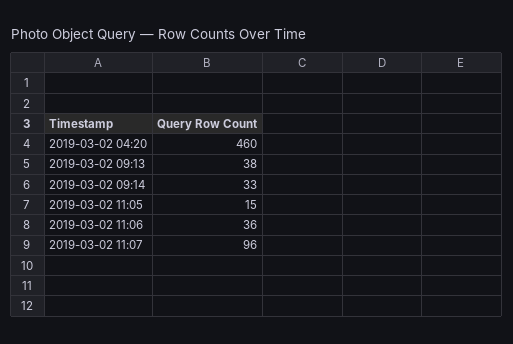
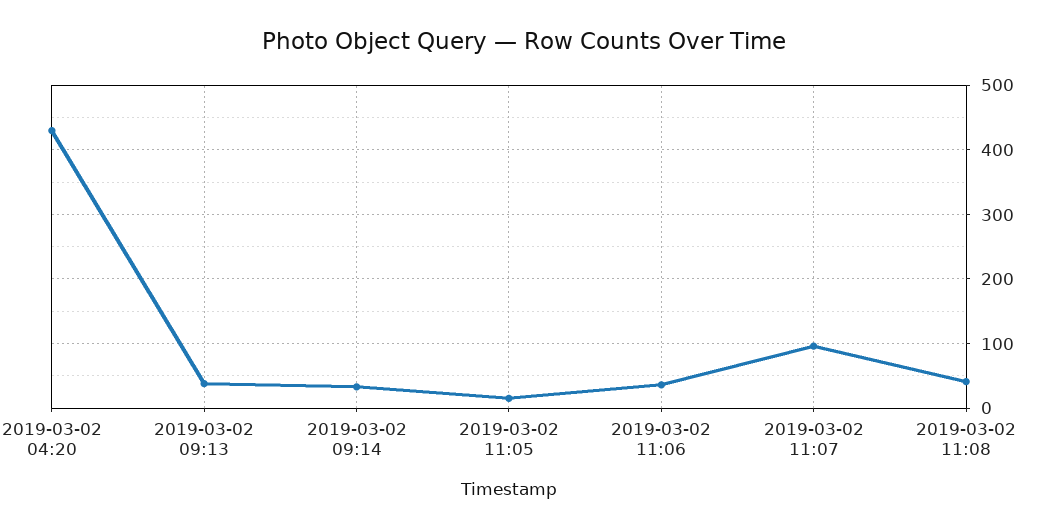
2019-03-02 04:20: 460 -> 430
2019-03-02 11:08: none -> 40

